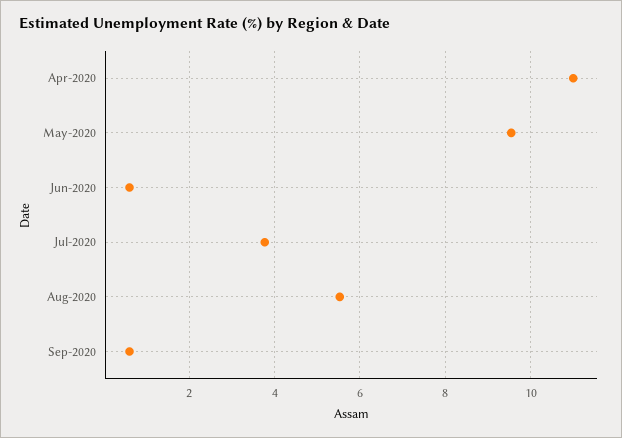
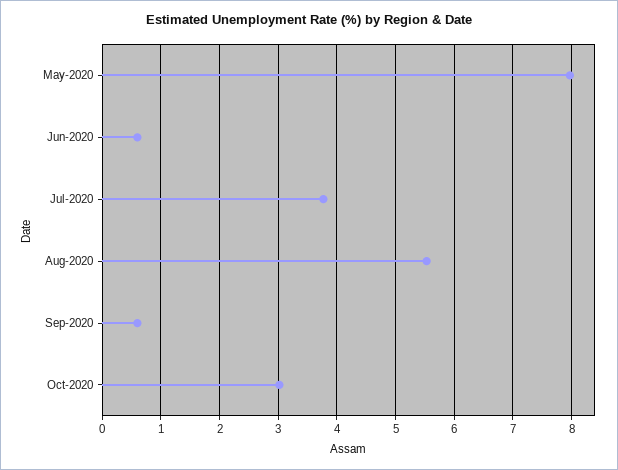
Apr-2020: 11 -> none
May-2020: 9.6 -> 8
Oct-2020: none -> 3

